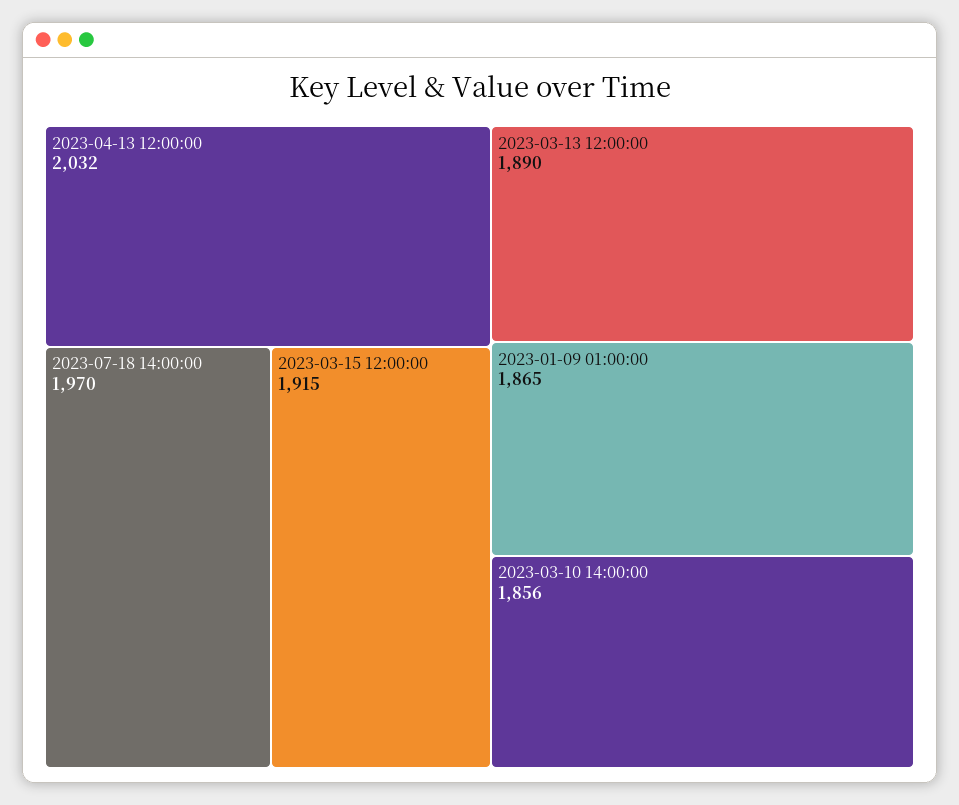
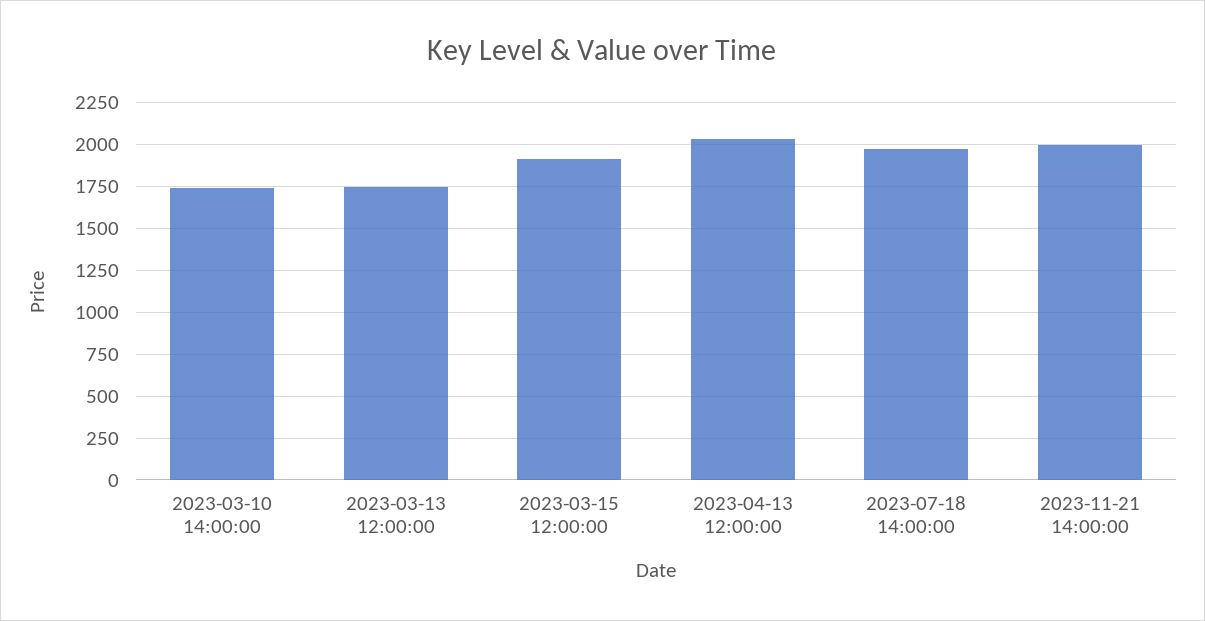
2023-03-13 12:00:00: 1890 -> 1750
2023-01-09 01:00:00: 1865 -> none
2023-03-10 14:00:00: 1856 -> 1750
2023-11-21 14:00:00: none -> 2000

